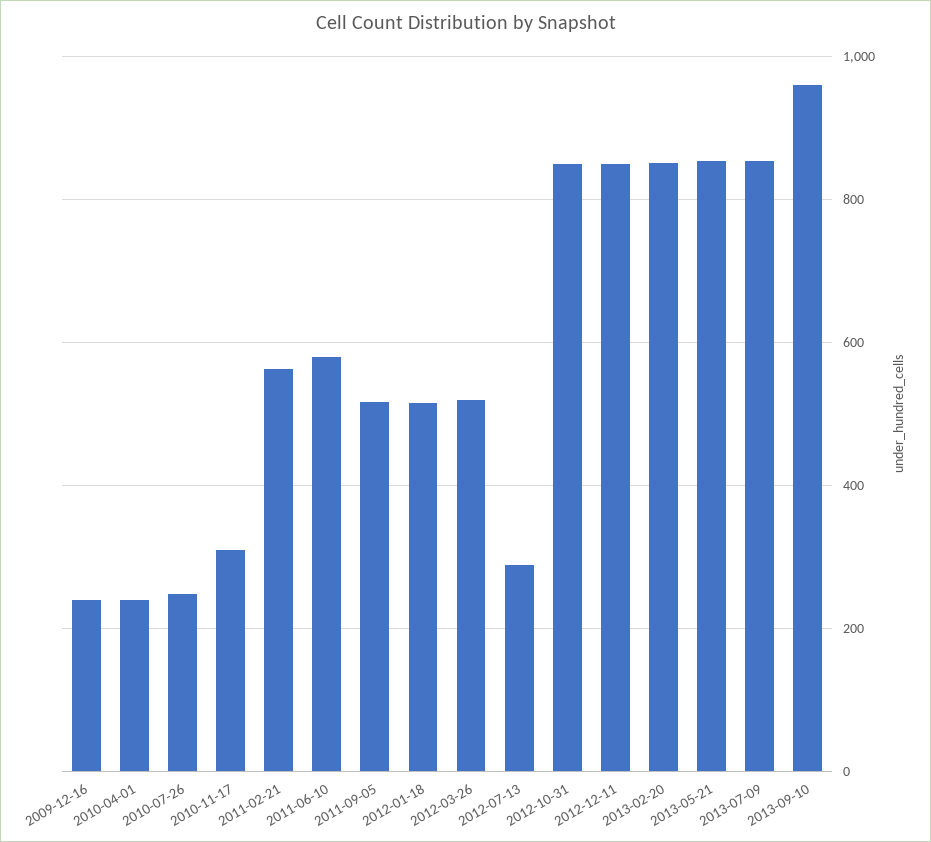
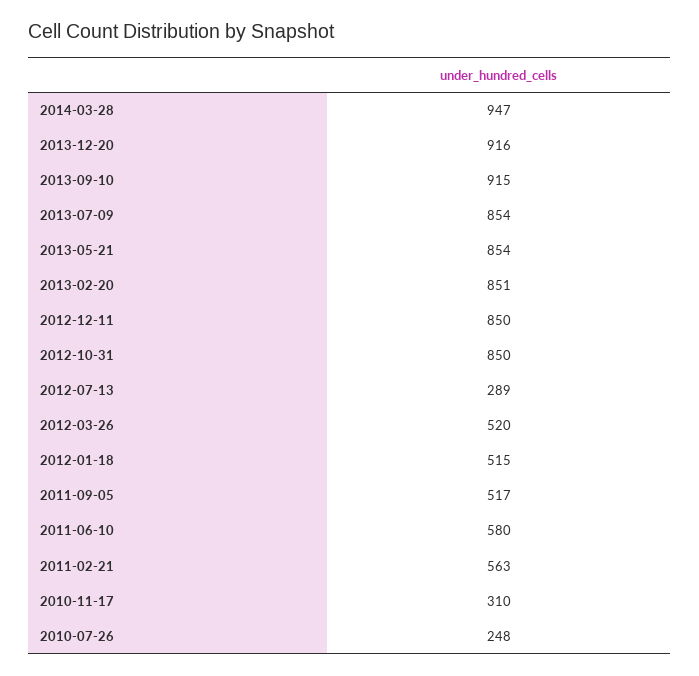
2009-12-16: 240 -> none
2010-04-01: 240 -> none
2013-09-10: 960 -> 915
2014-03-28: none -> 947
2013-12-20: none -> 916

